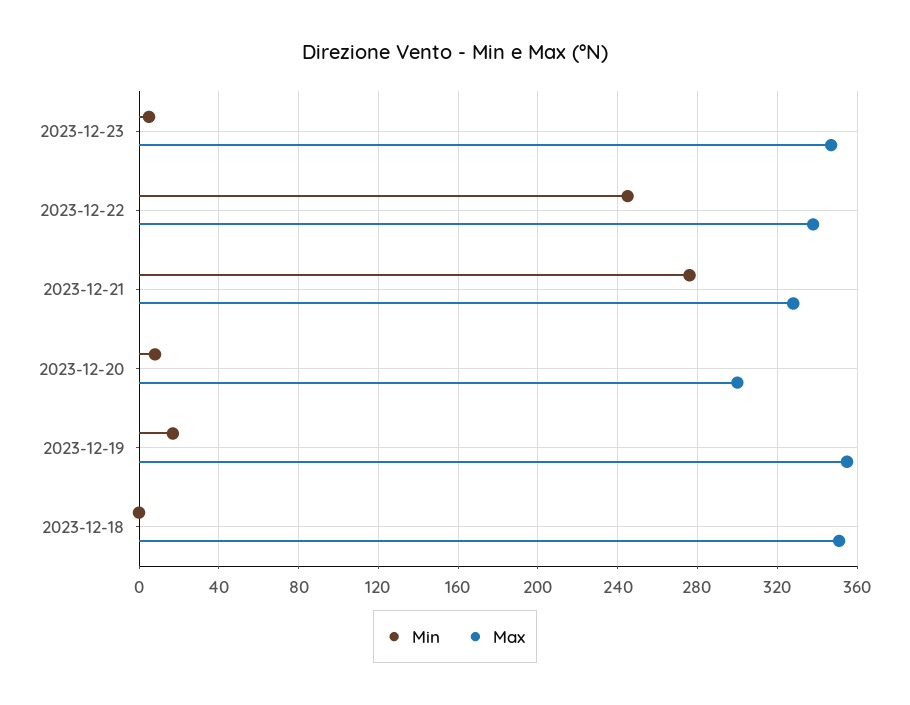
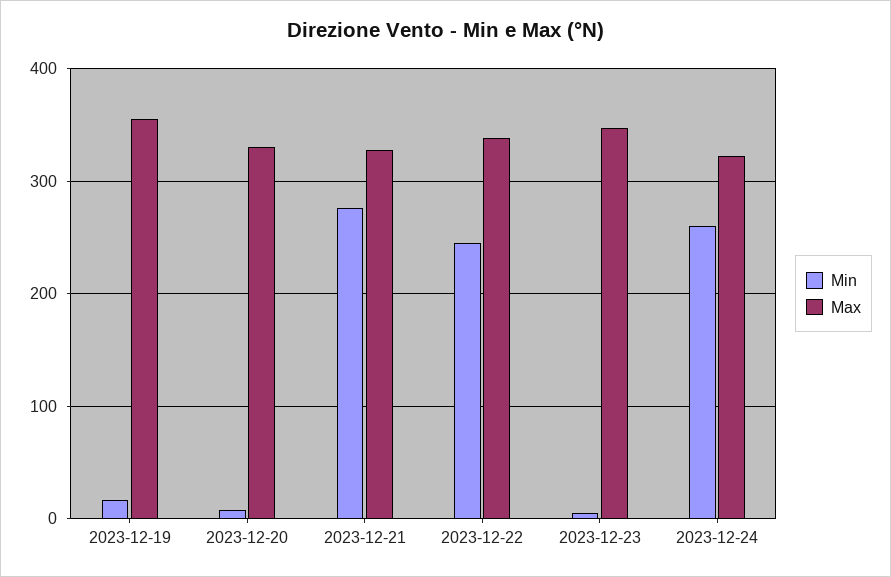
Max, 2023-12-20: 300 -> 330
Min, 2023-12-18: 0 -> none
Max, 2023-12-18: 350 -> none
Min, 2023-12-24: none -> 260
Max, 2023-12-24: none -> 320

